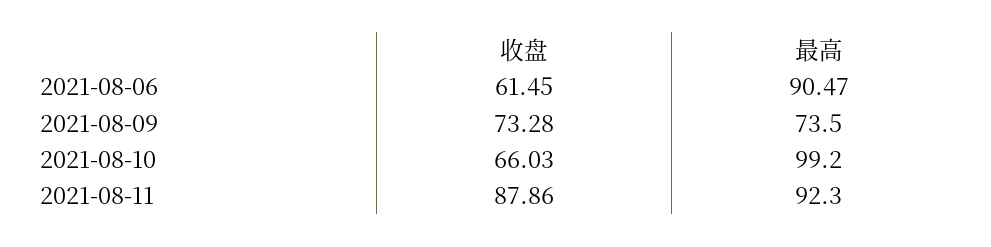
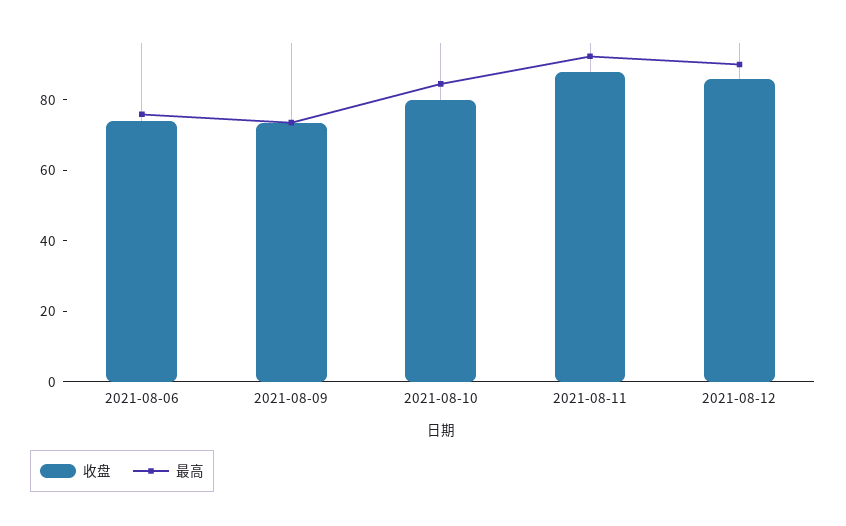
收盘, 2021-08-06: 61.45 -> 75
最高, 2021-08-06: 90.47 -> 75
收盘, 2021-08-10: 66.03 -> 80
最高, 2021-08-10: 99.2 -> 85
收盘, 2021-08-12: none -> 85
最高, 2021-08-12: none -> 90

